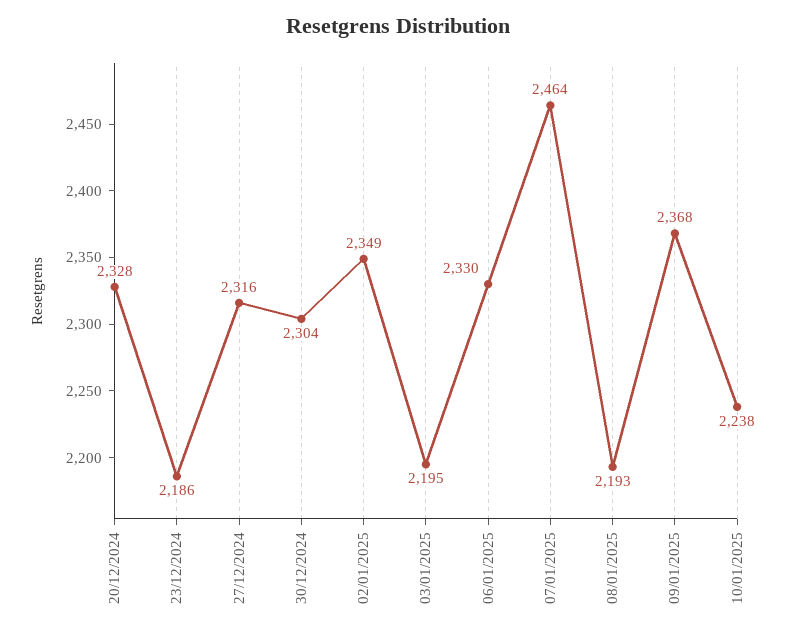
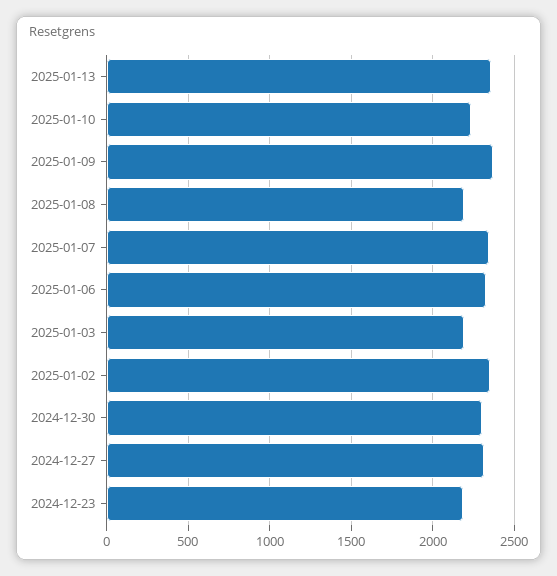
20/12/2024: 2328 -> none
07/01/2025: 2464 -> 2350
2025-01-13: none -> 2350

